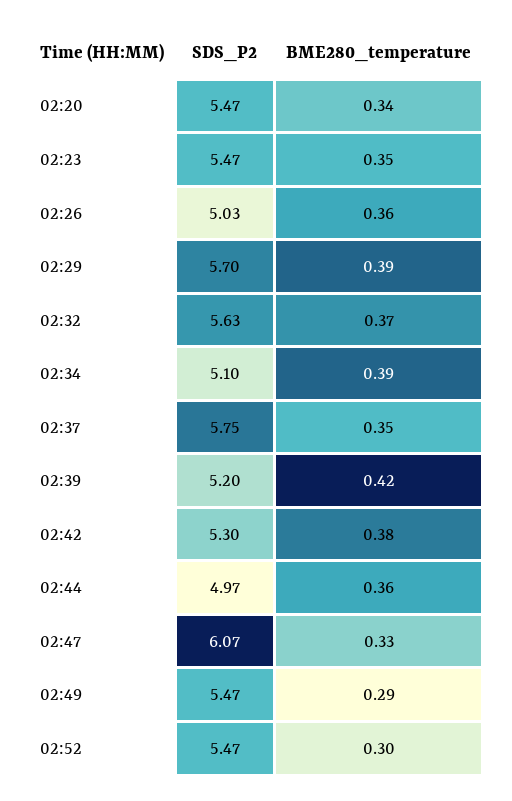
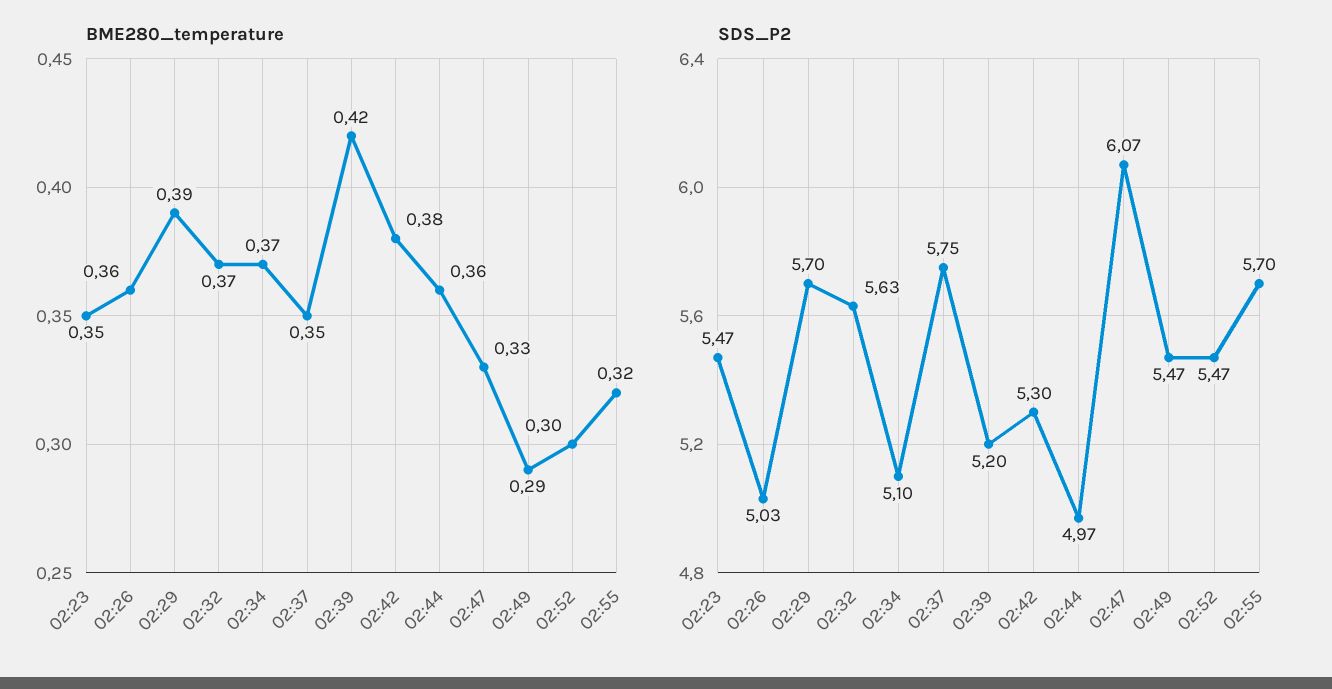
SDS_P2, 02:20: 5.47 -> none
BME280_temperature, 02:20: 0.34 -> none
BME280_temperature, 02:34: 0.39 -> 0.37
BME280_temperature, 02:55: none -> 0.32
SDS_P2, 02:55: none -> 5.7

